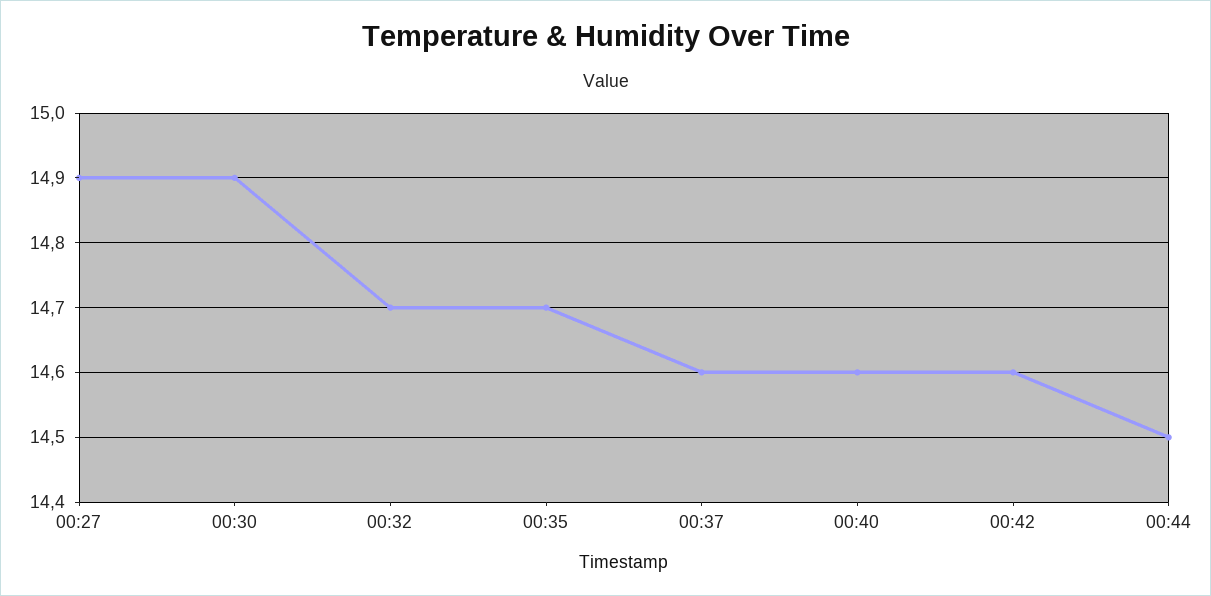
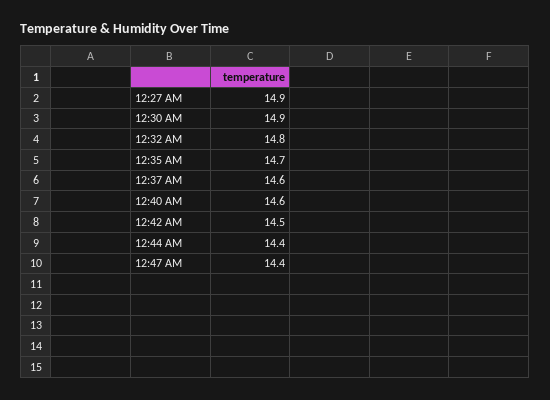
00:32: 14.7 -> 14.8
00:42: 14.6 -> 14.5
00:44: 14.5 -> 14.4
12:47 AM: none -> 14.4

